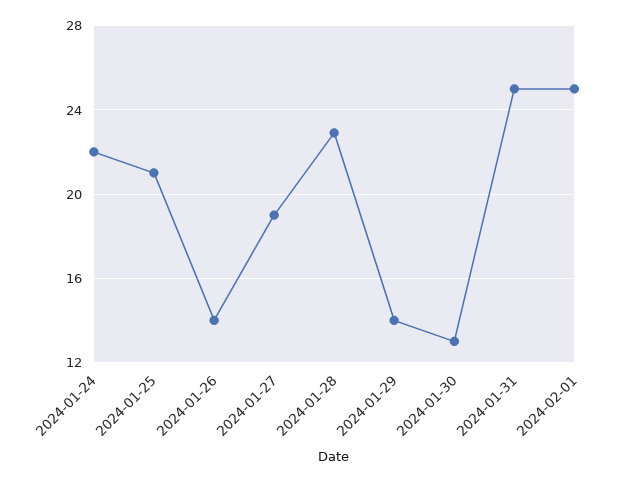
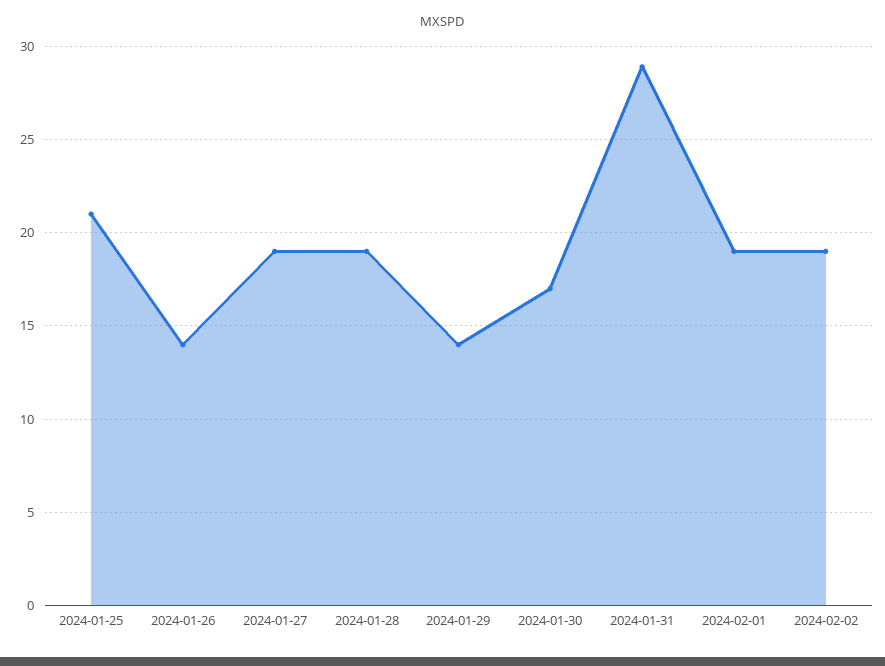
2024-01-24: 22 -> none
2024-01-28: 23 -> 19
2024-01-30: 13 -> 17
2024-01-31: 25 -> 29
2024-02-01: 25 -> 19
2024-02-02: none -> 19

